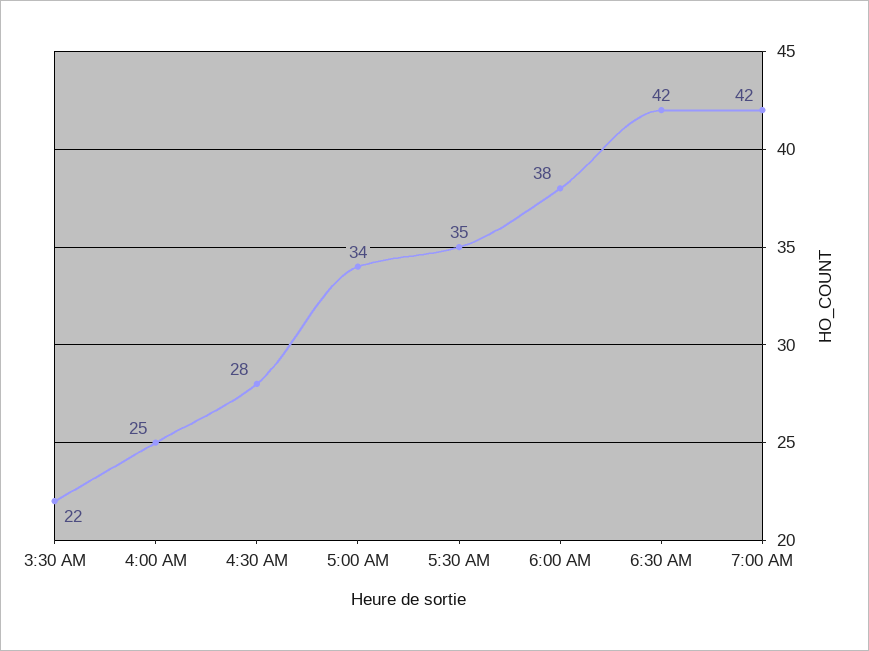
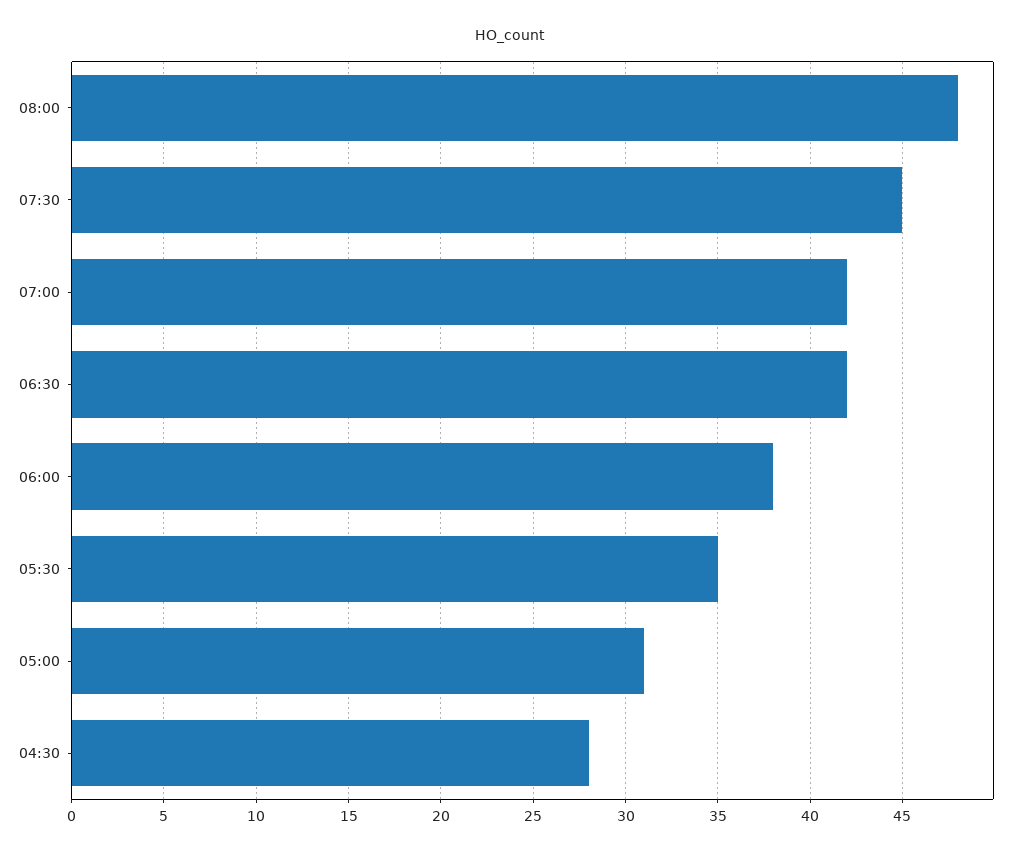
3:30 AM: 22 -> none
4:00 AM: 25 -> none
5:00 AM: 34 -> 31
08:00: none -> 48
07:30: none -> 45

